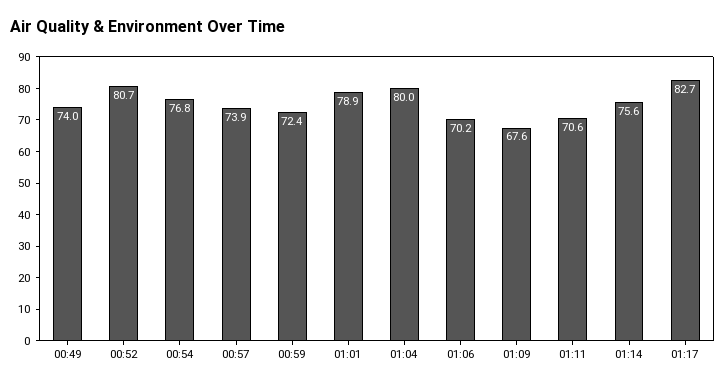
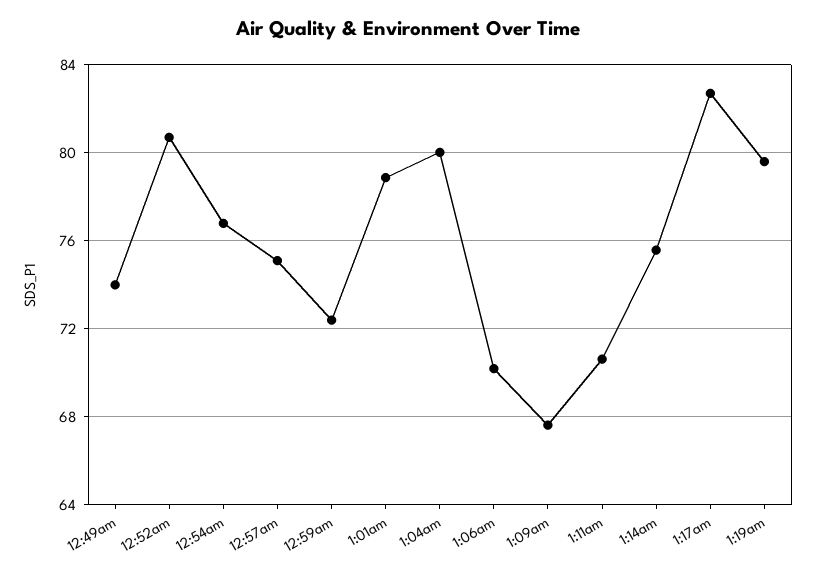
00:57: 73.9 -> 75
1:19am: none -> 79.5

